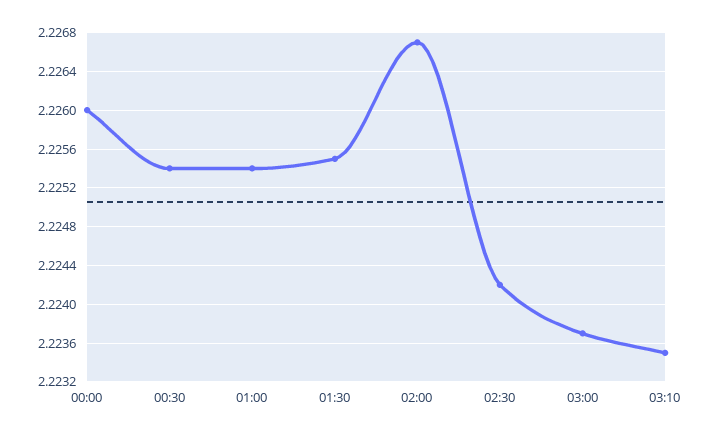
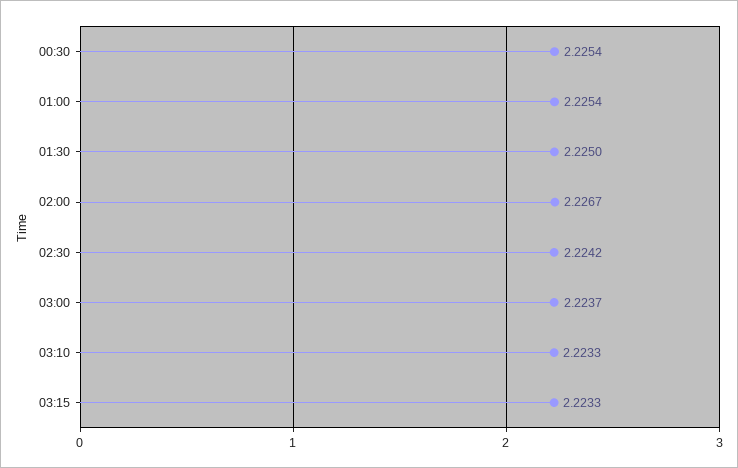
00:00: 2.226 -> none
01:30: 2.2255 -> 2.225
03:10: 2.2235 -> 2.2233
03:15: none -> 2.2233

